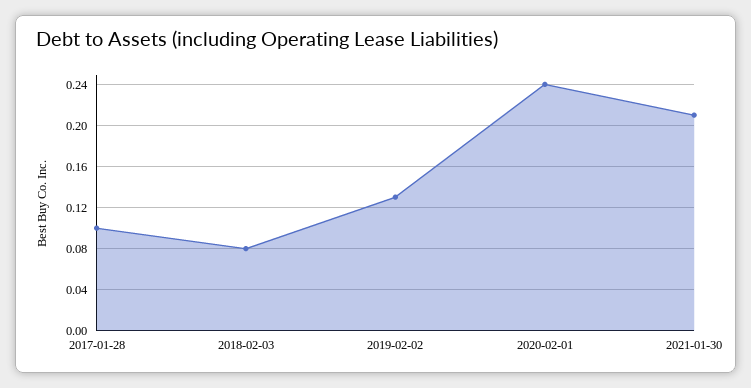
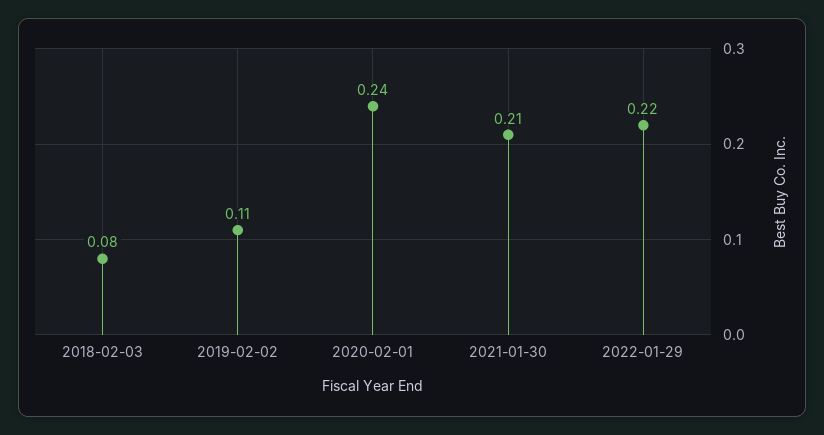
2017-01-28: 0.1 -> none
2019-02-02: 0.13 -> 0.11
2022-01-29: none -> 0.22

